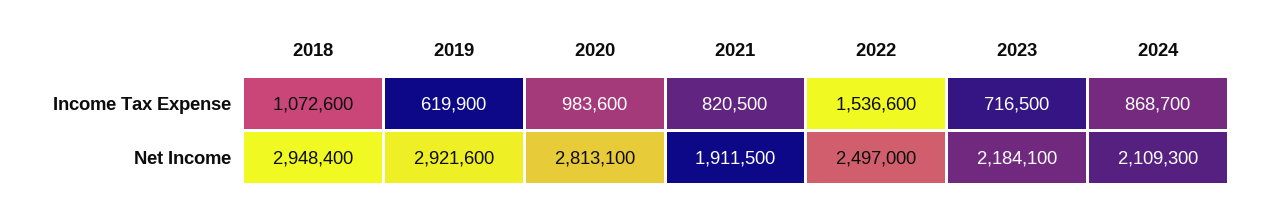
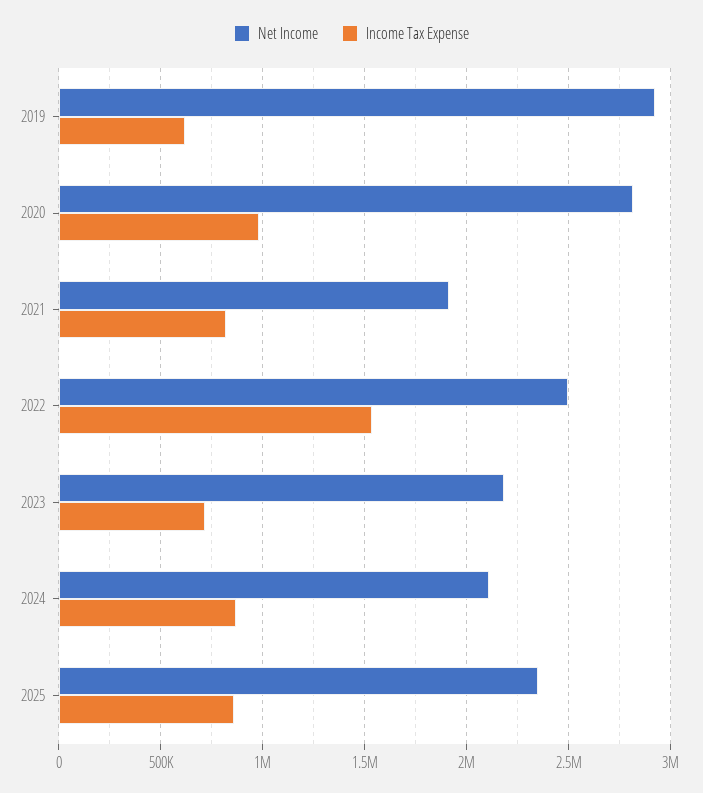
Income Tax Expense, 2018: 1072600 -> none
Net Income, 2018: 2948400 -> none
Net Income, 2025: none -> 2350000
Income Tax Expense, 2025: none -> 850000

